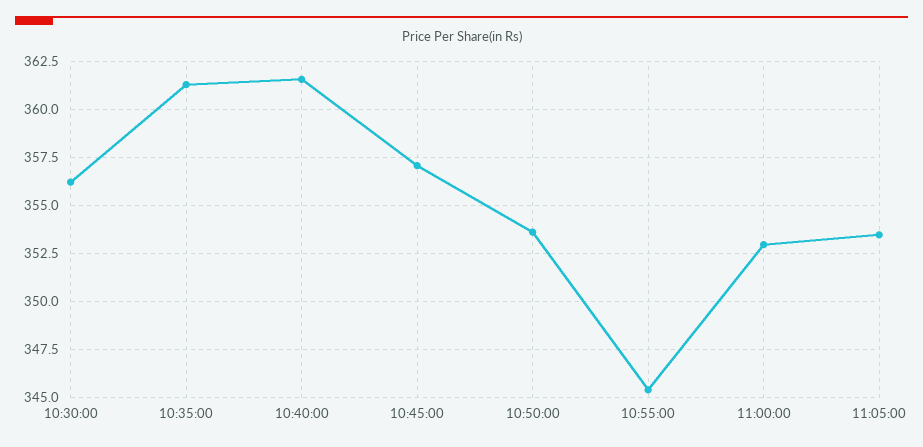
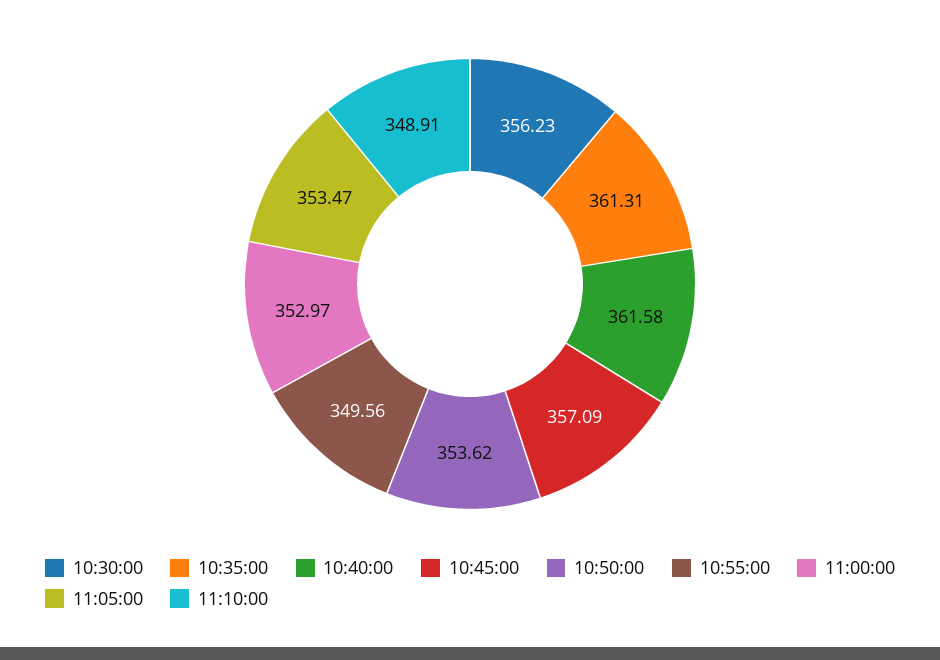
10:55:00: 345.5 -> 349.56
11:10:00: none -> 348.91

